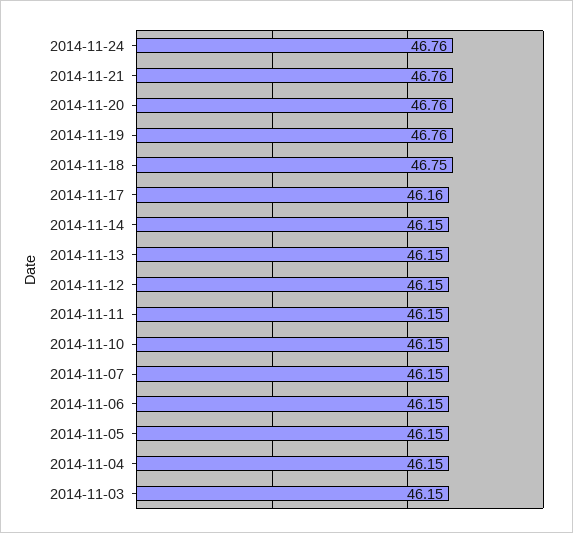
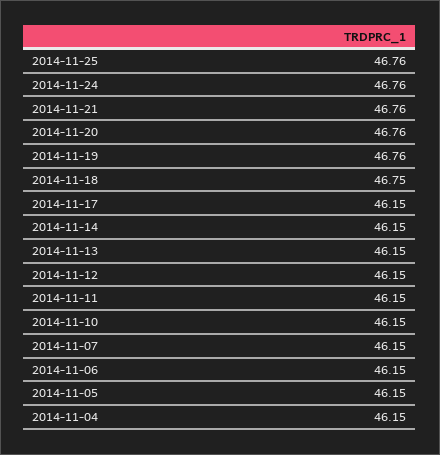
2014-11-17: 46.16 -> 46.15
2014-11-03: 46.15 -> none
2014-11-25: none -> 46.76

